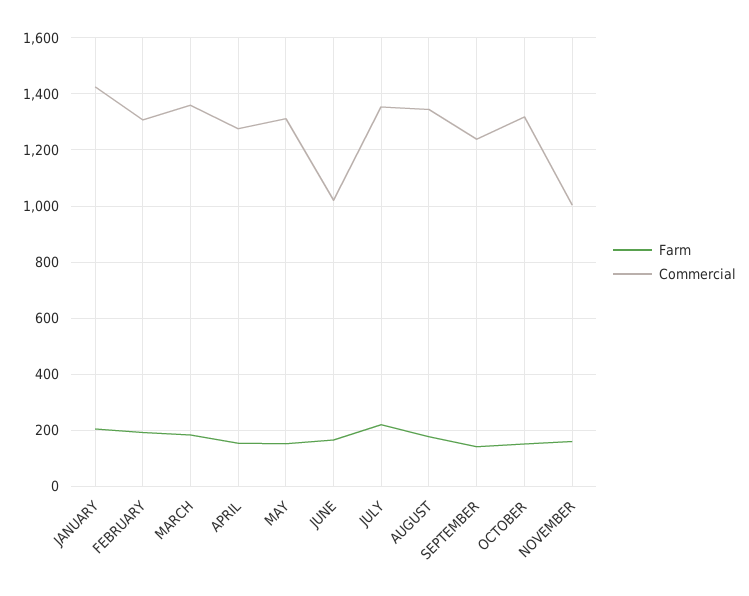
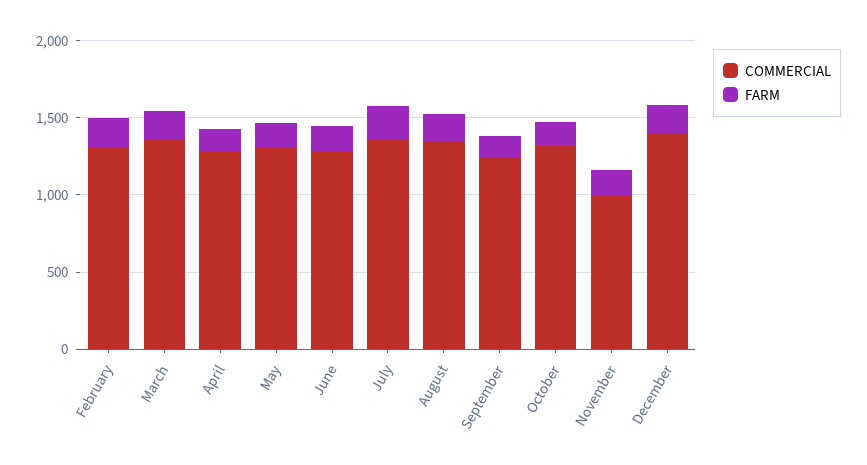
Farm, JANUARY: 200 -> none
Commercial, JANUARY: 1425 -> none
Commercial, JUNE: 1025 -> 1300
Commercial, December: none -> 1400
Farm, December: none -> 200

